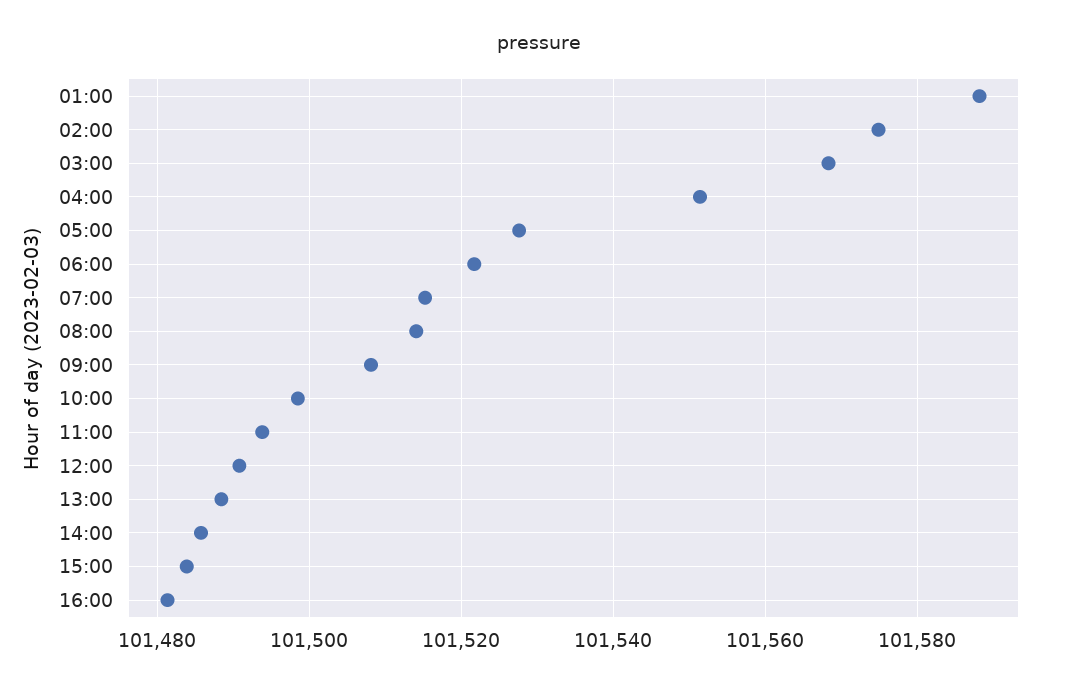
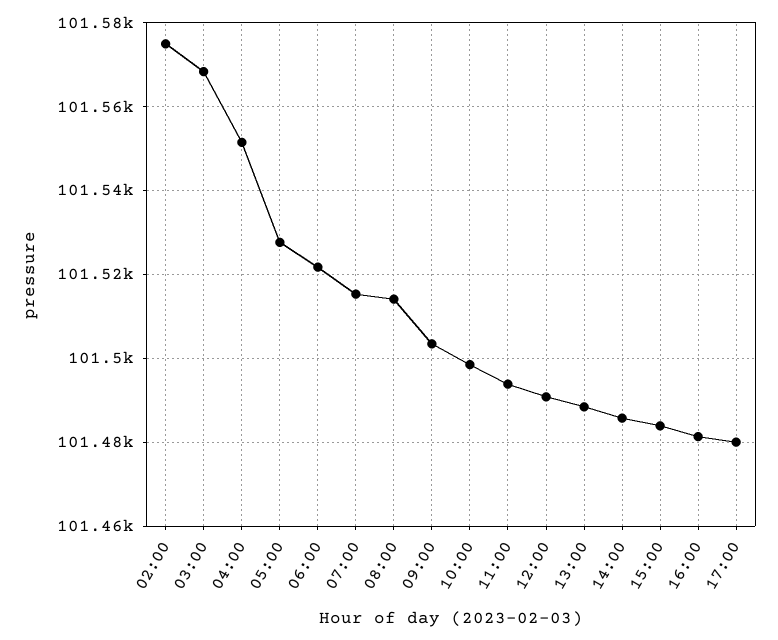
01:00: 101588 -> none
09:00: 101508 -> 101504
17:00: none -> 101480

